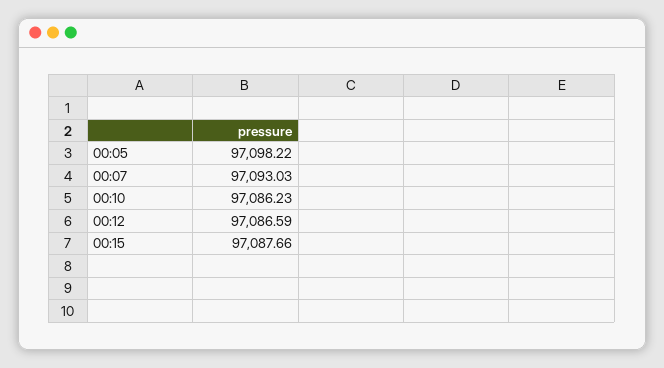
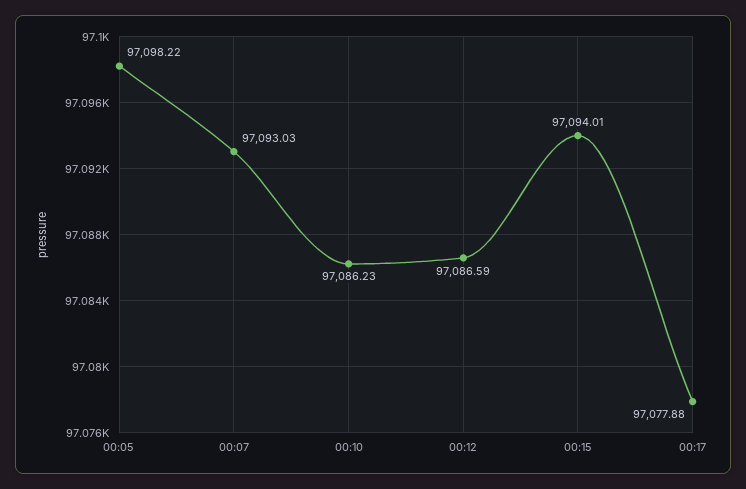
00:15: 97087.66 -> 97094.01
00:17: none -> 97077.88

